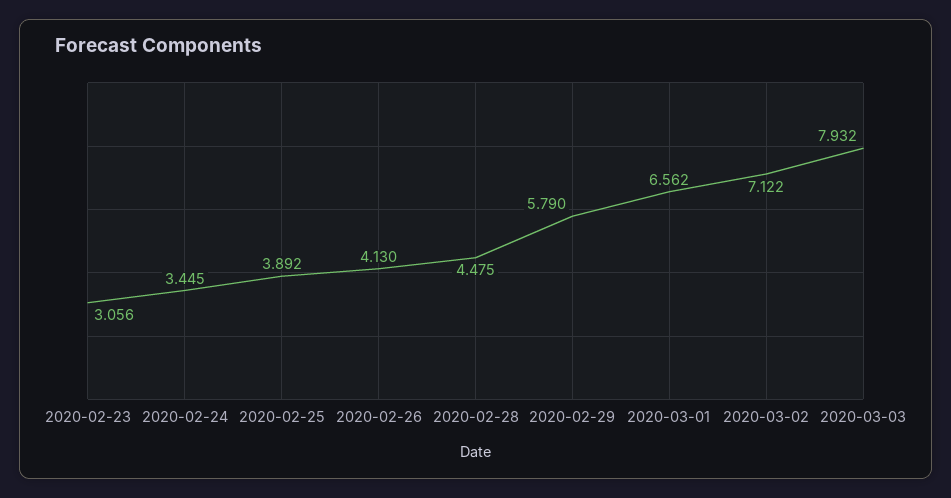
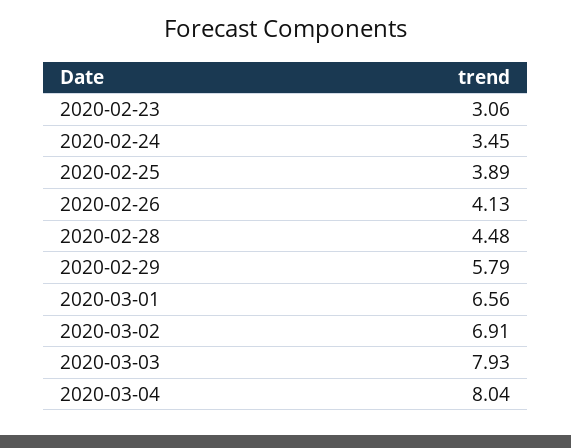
2020-03-02: 7.122 -> 6.91
2020-03-04: none -> 8.04

